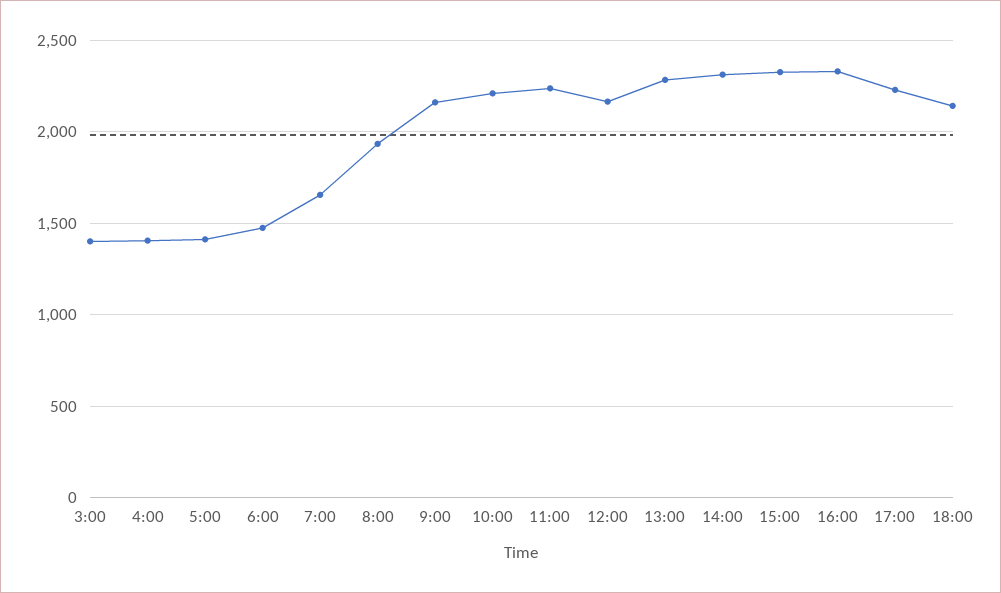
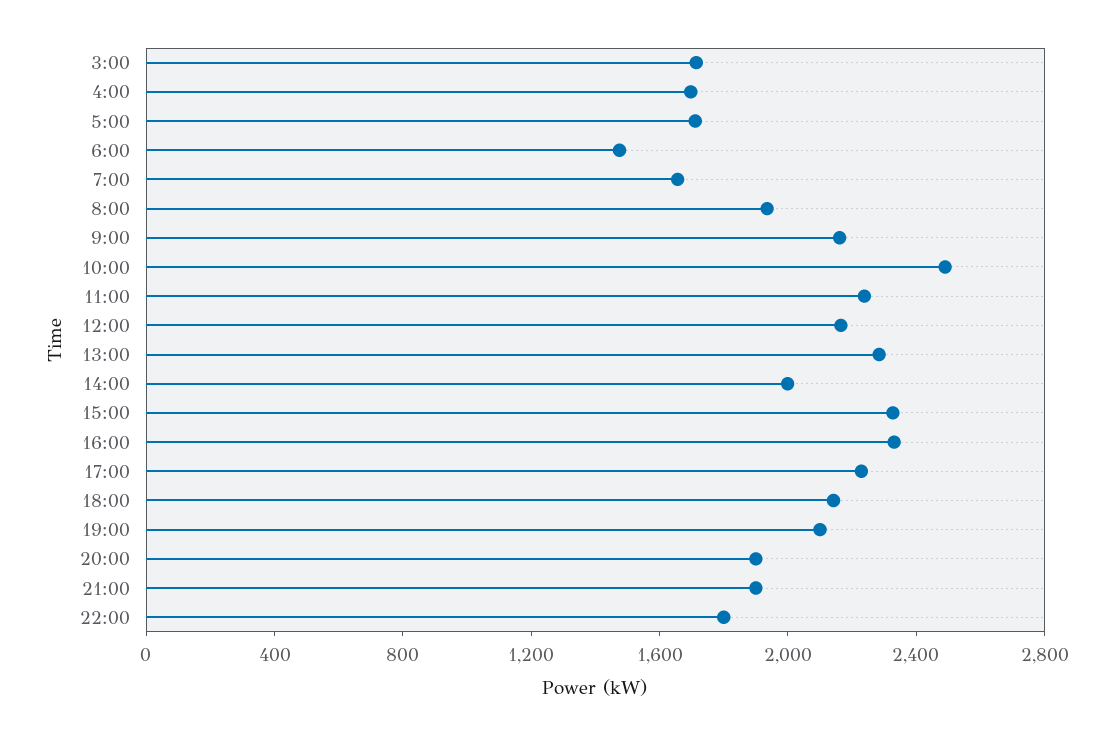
3:00: 1400 -> 1700
4:00: 1400 -> 1700
5:00: 1400 -> 1700
10:00: 2200 -> 2500
14:00: 2300 -> 2000
19:00: none -> 2100
20:00: none -> 1900
21:00: none -> 1900
22:00: none -> 1800

